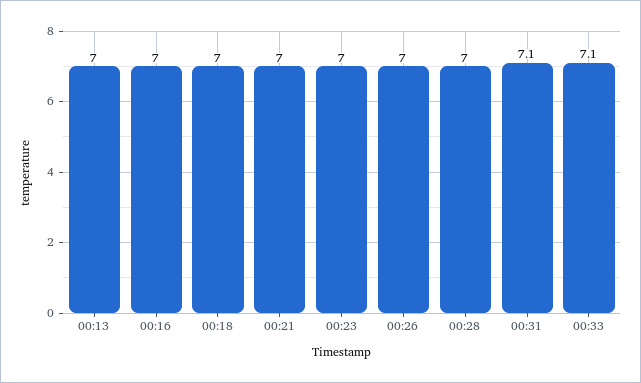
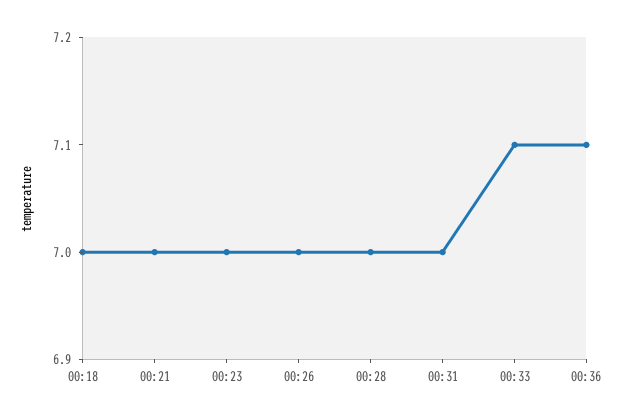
00:13: 7 -> none
00:16: 7 -> none
00:31: 7.1 -> 7
00:36: none -> 7.1

